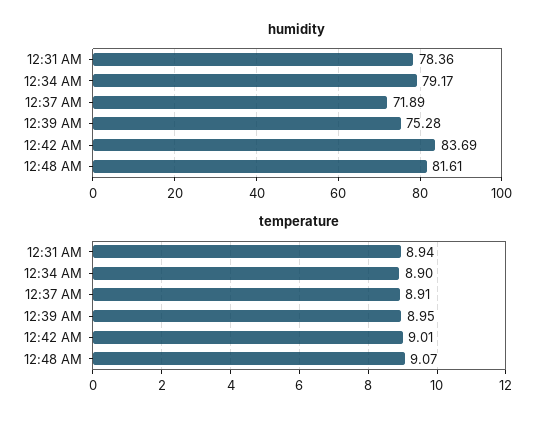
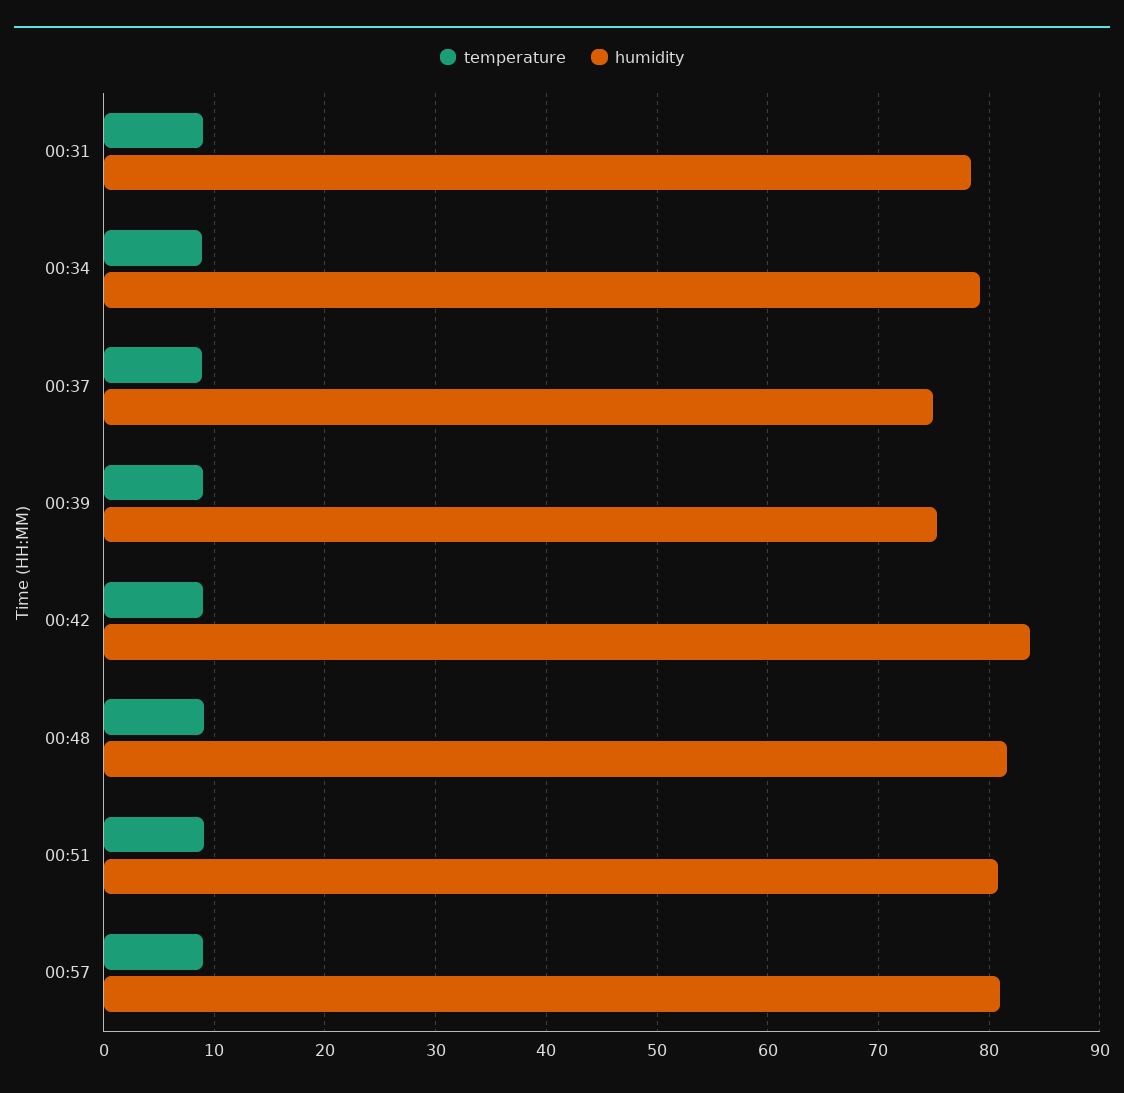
humidity, 12:37 AM: 71.89 -> 75
temperature, 00:51: none -> 9
humidity, 00:51: none -> 81
temperature, 00:57: none -> 9
humidity, 00:57: none -> 81

